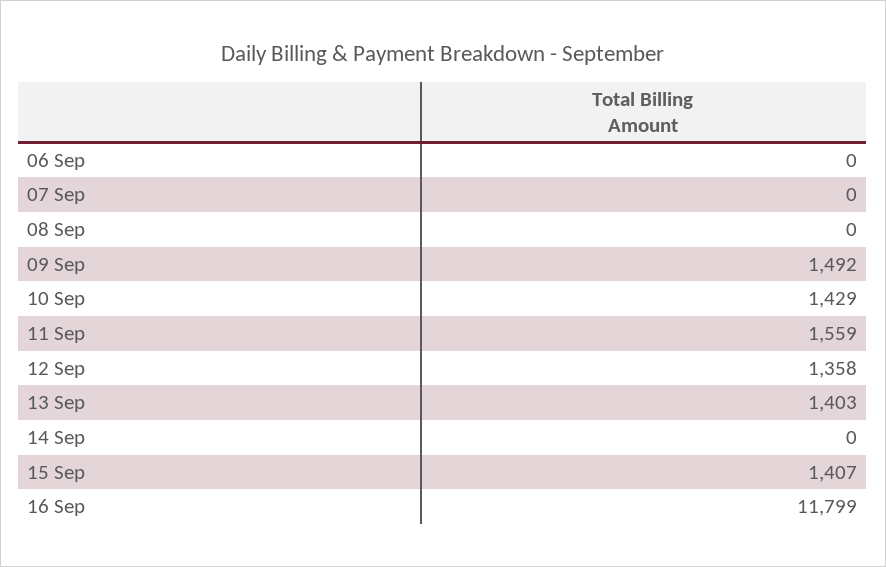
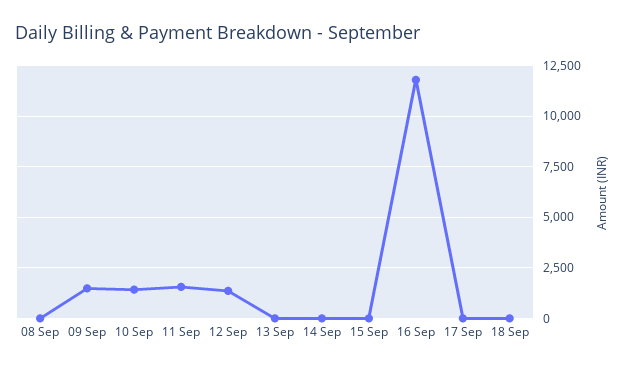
06 Sep: 0 -> none
07 Sep: 0 -> none
13 Sep: 1403 -> 0
15 Sep: 1407 -> 0
17 Sep: none -> 0
18 Sep: none -> 0

